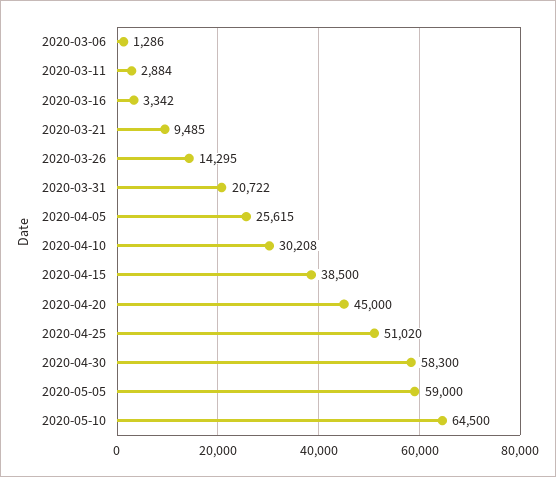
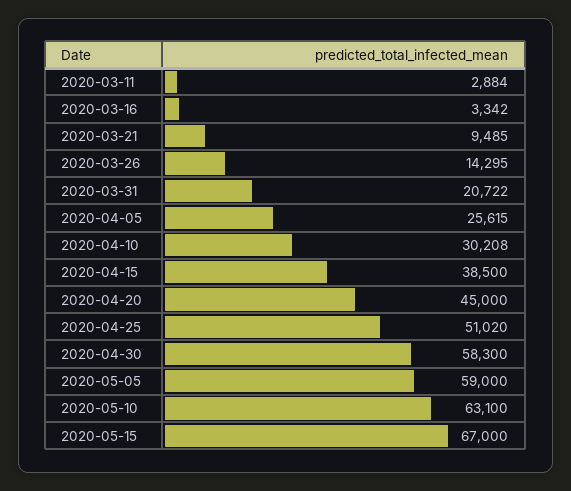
2020-03-06: 1286 -> none
2020-05-10: 64500 -> 63100
2020-05-15: none -> 67000

